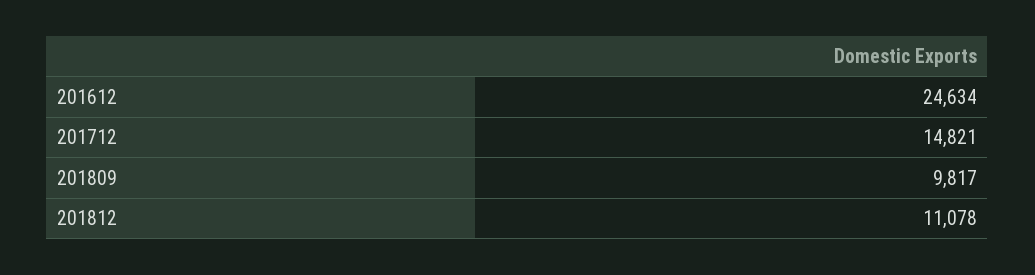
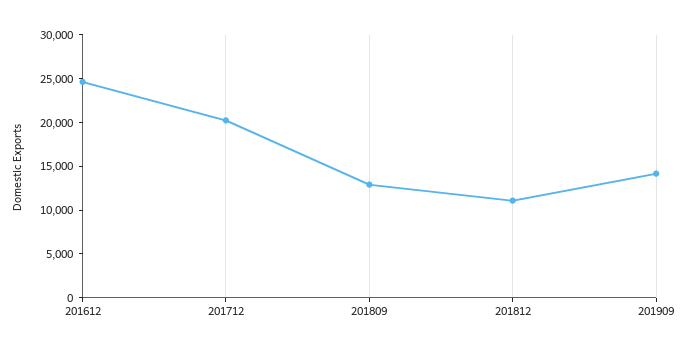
201712: 14821 -> 20000
201809: 9817 -> 13000
201909: none -> 14000

